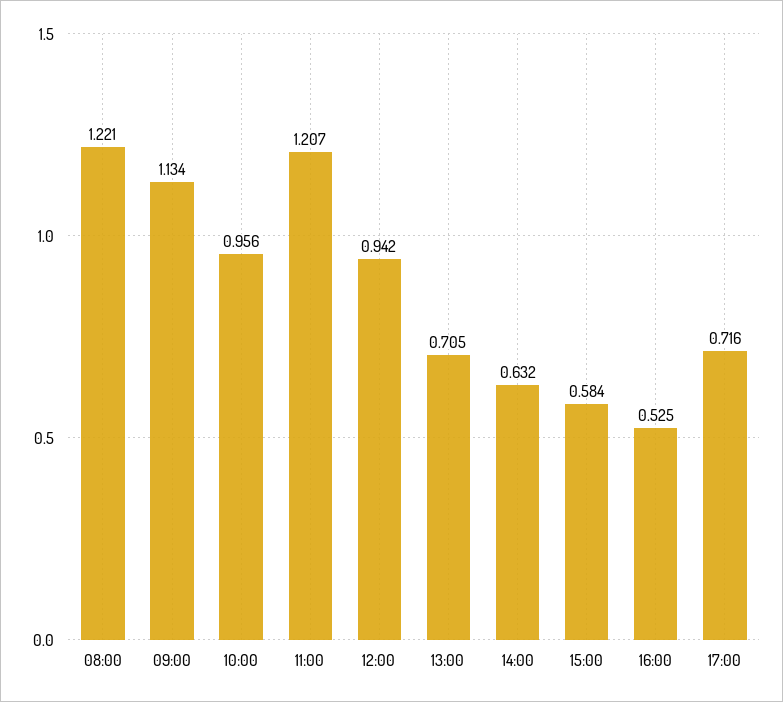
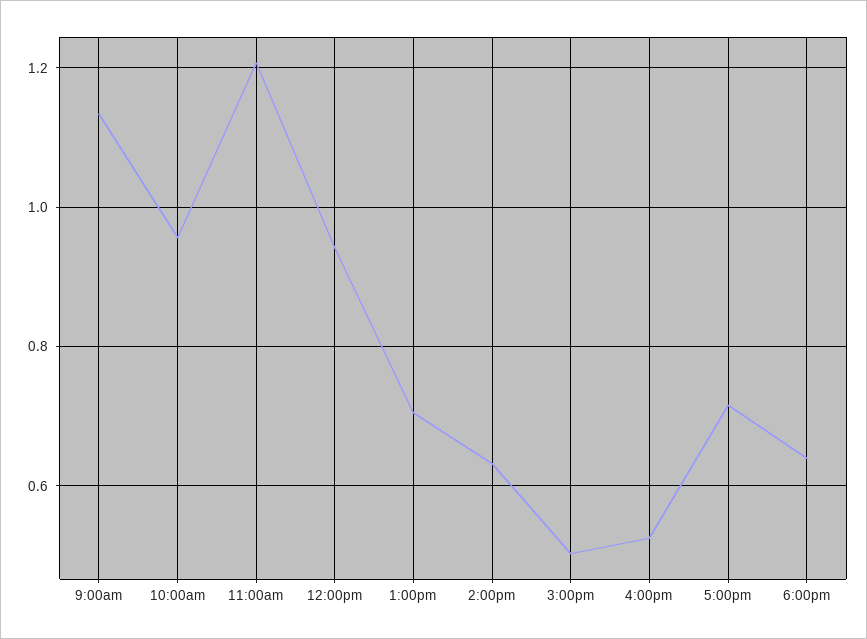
08:00: 1.221 -> none
15:00: 0.584 -> 0.5
6:00pm: none -> 0.64

